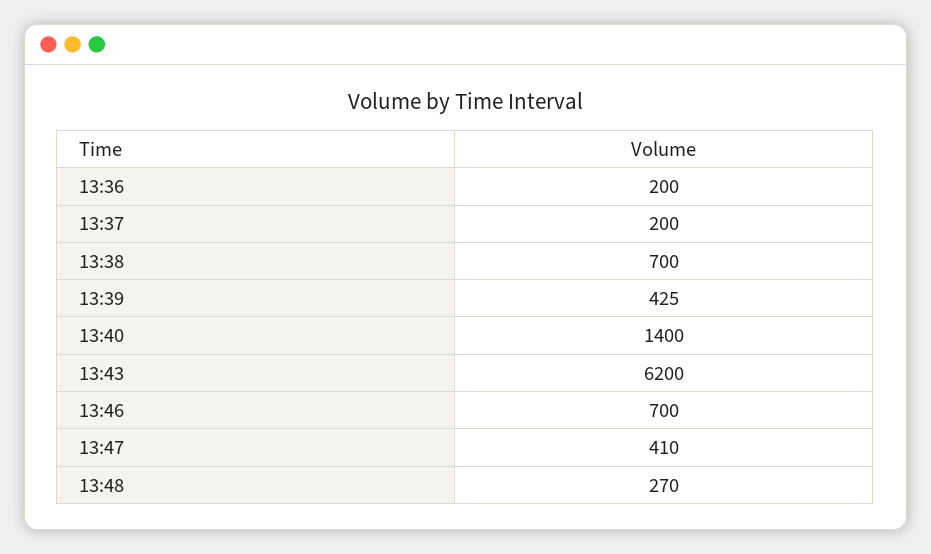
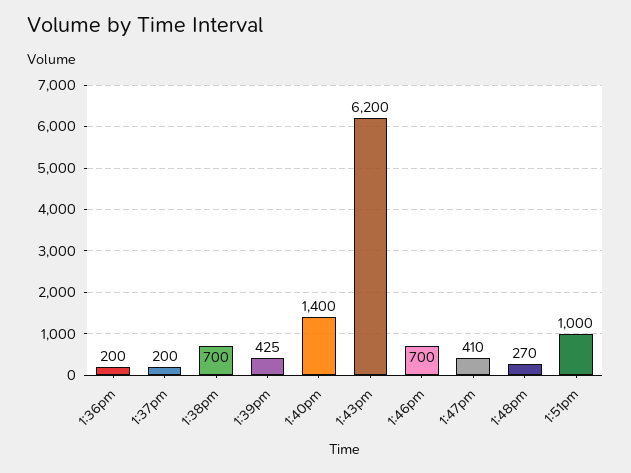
1:51pm: none -> 1000

